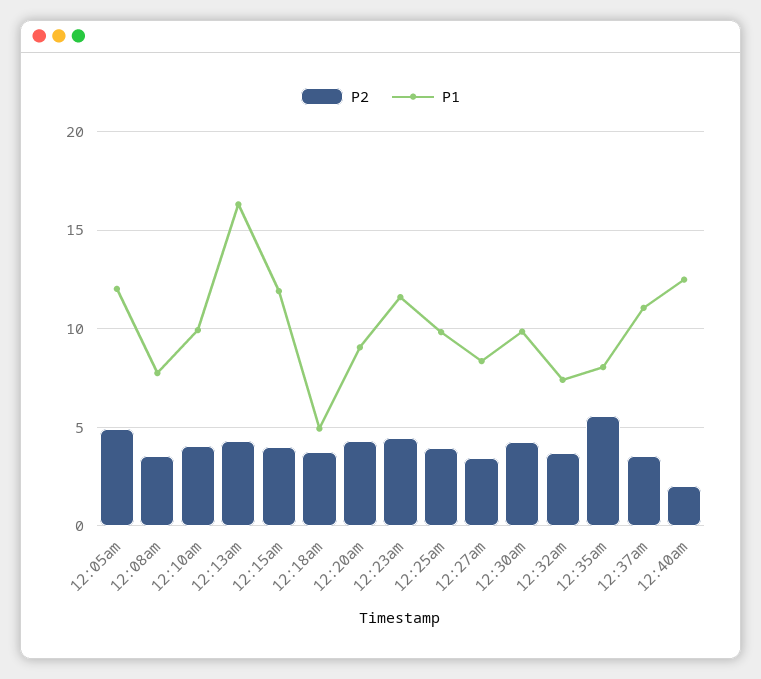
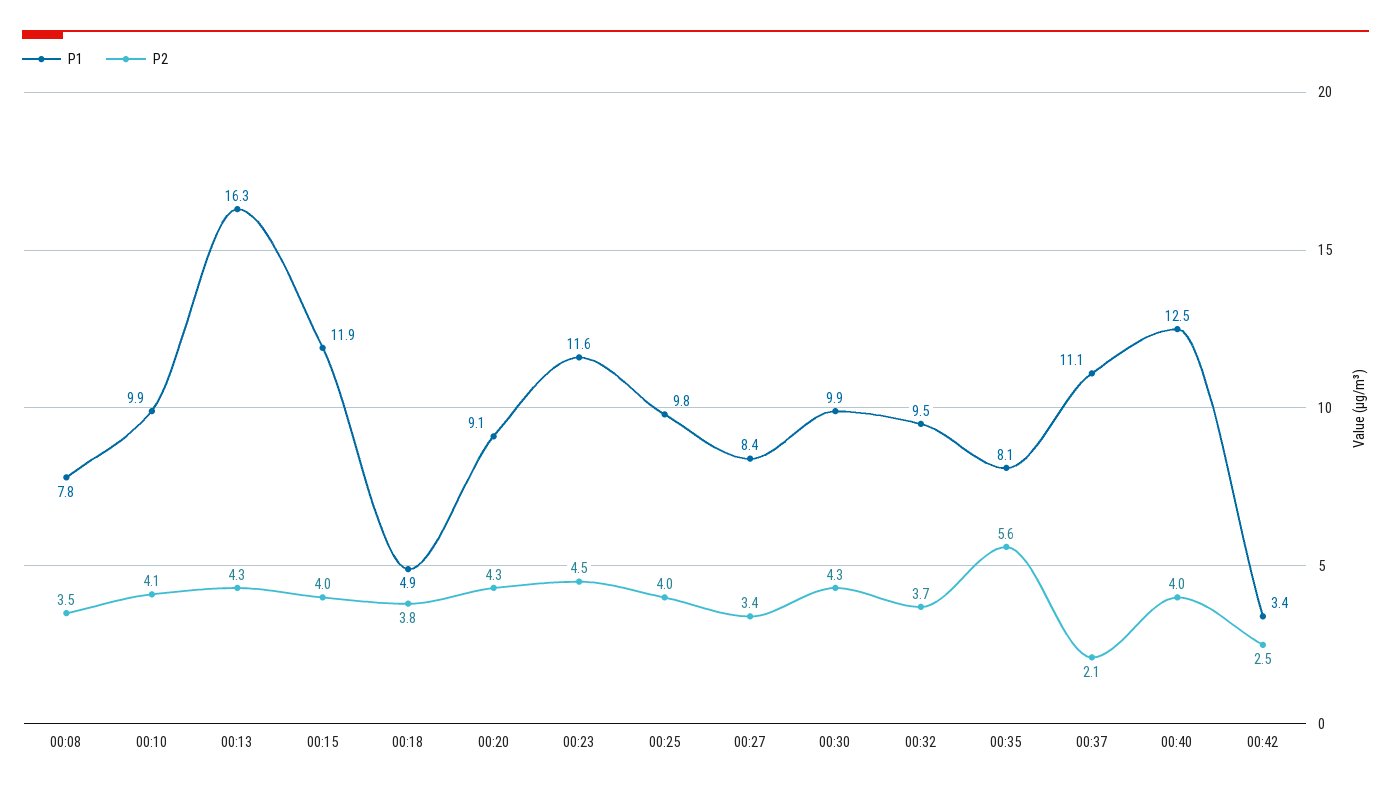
P2, 12:05am: 5 -> none
P1, 12:05am: 12 -> none
P1, 12:32am: 7.5 -> 9.5
P2, 12:37am: 3.5 -> 2.1
P2, 12:40am: 2 -> 4
P1, 00:42: none -> 3.4
P2, 00:42: none -> 2.5

